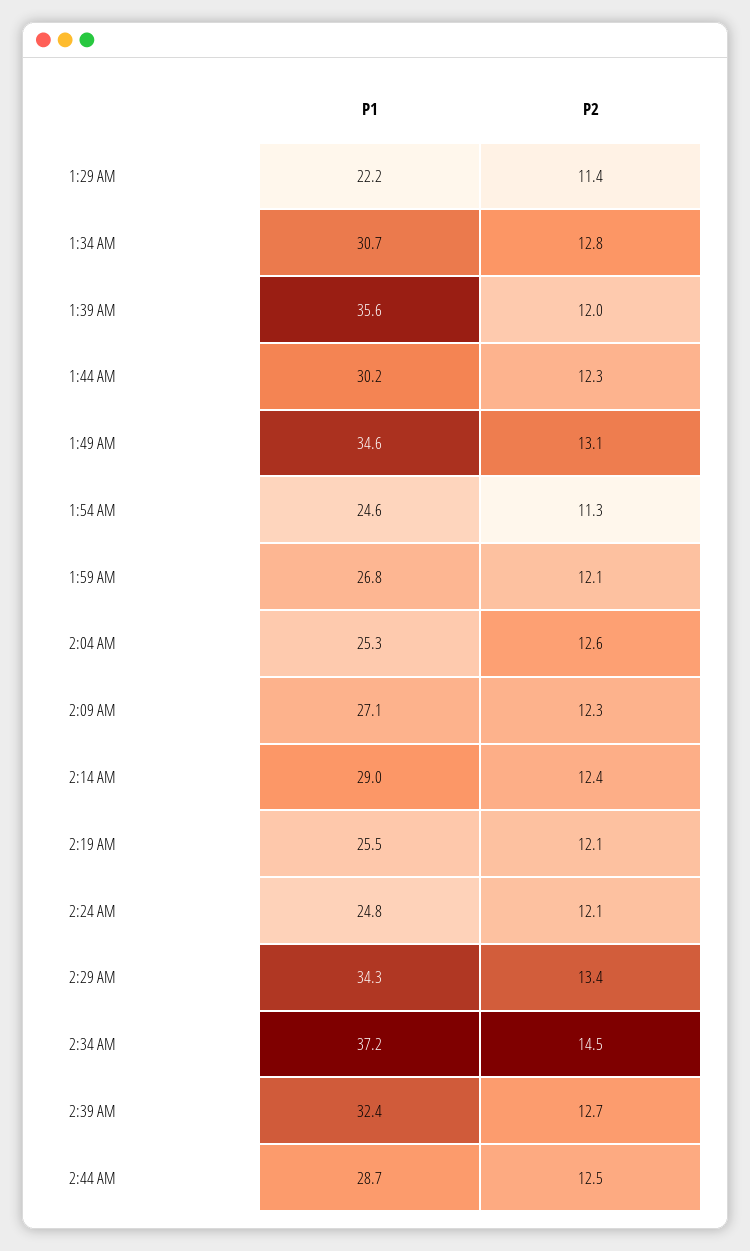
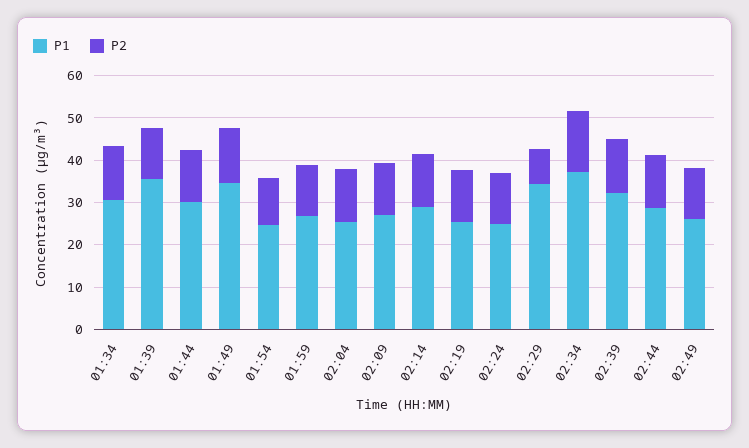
P1, 1:29 AM: 22.2 -> none
P2, 1:29 AM: 11.4 -> none
P2, 2:29 AM: 13.4 -> 8
P1, 02:49: none -> 26
P2, 02:49: none -> 12

